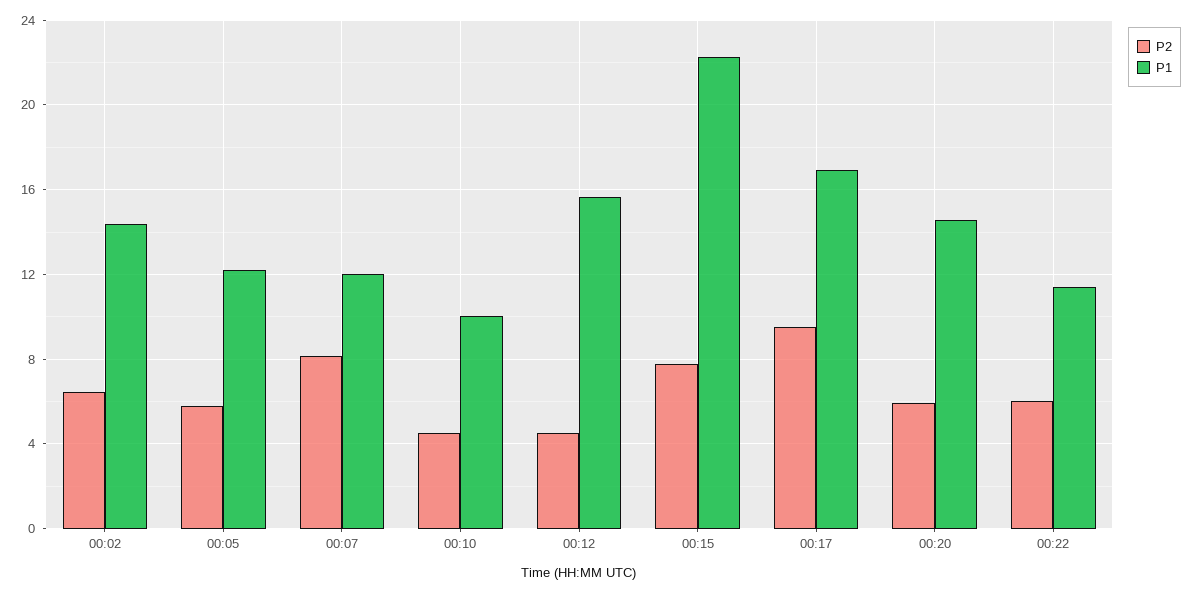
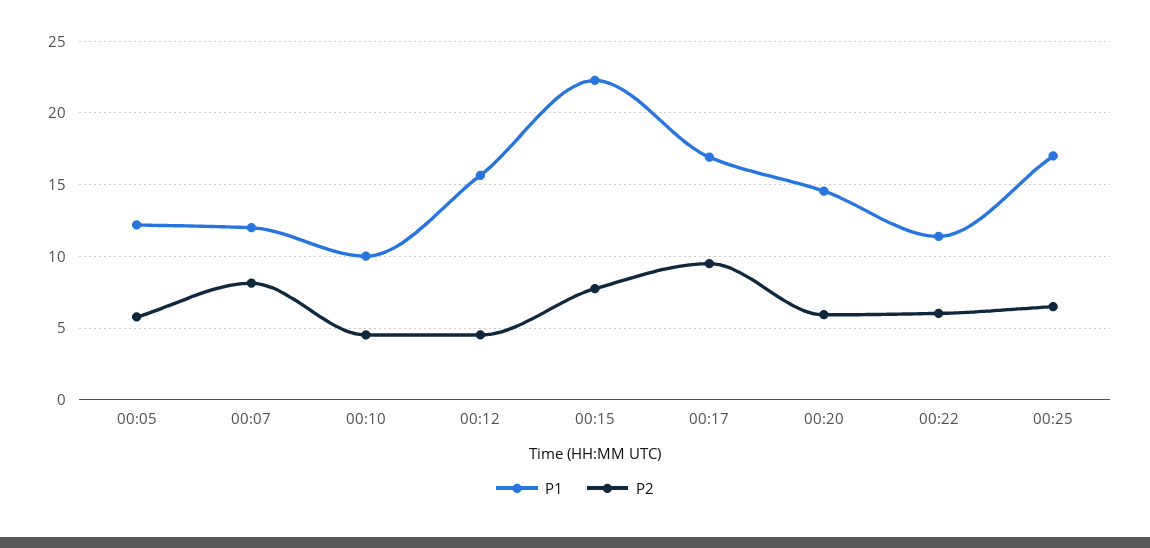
P2, 00:02: 6.5 -> none
P1, 00:02: 14.5 -> none
P1, 00:25: none -> 17
P2, 00:25: none -> 6.5

